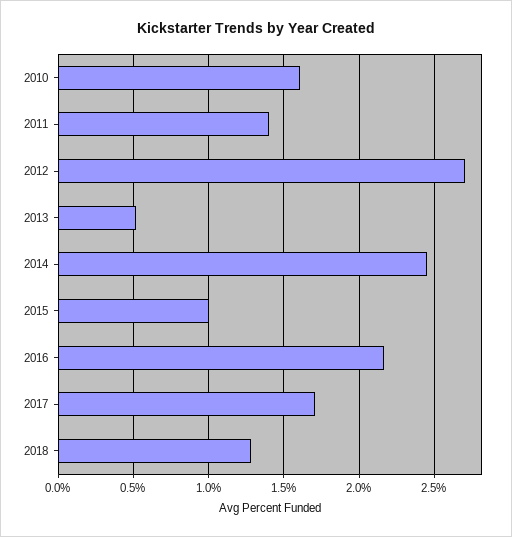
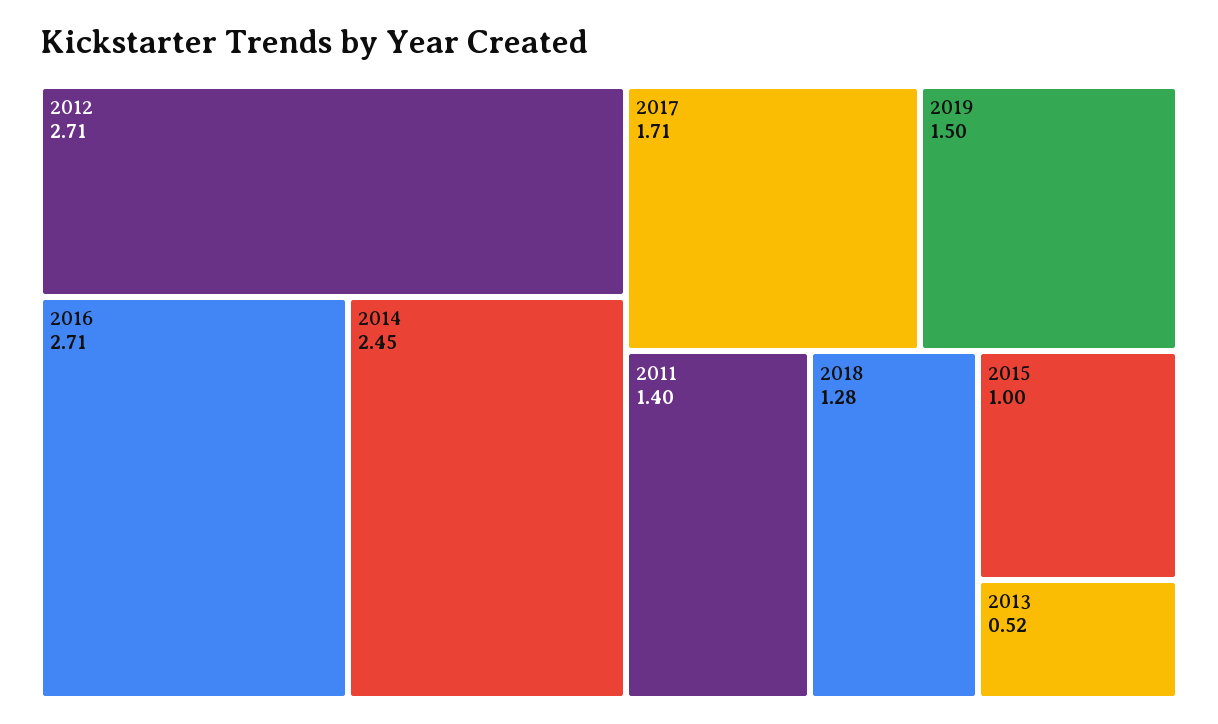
2010: 1.6 -> none
2016: 2.15 -> 2.71
2019: none -> 1.5

